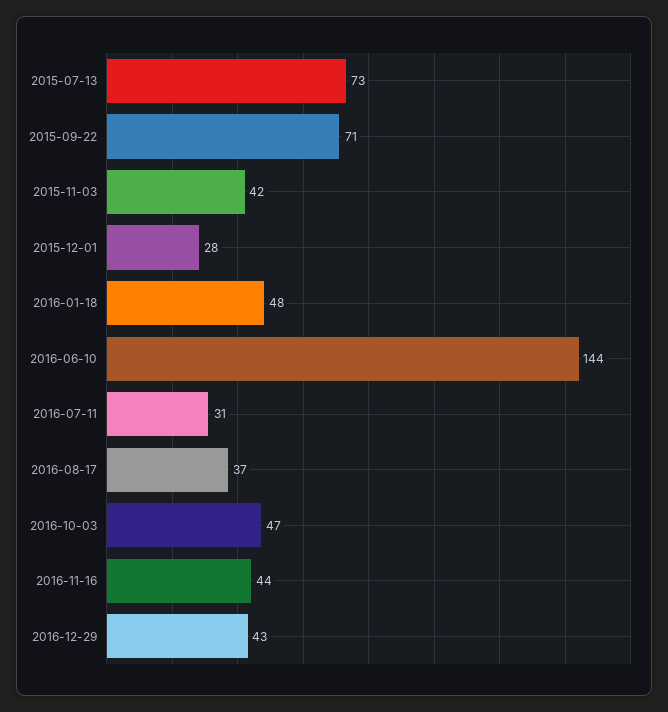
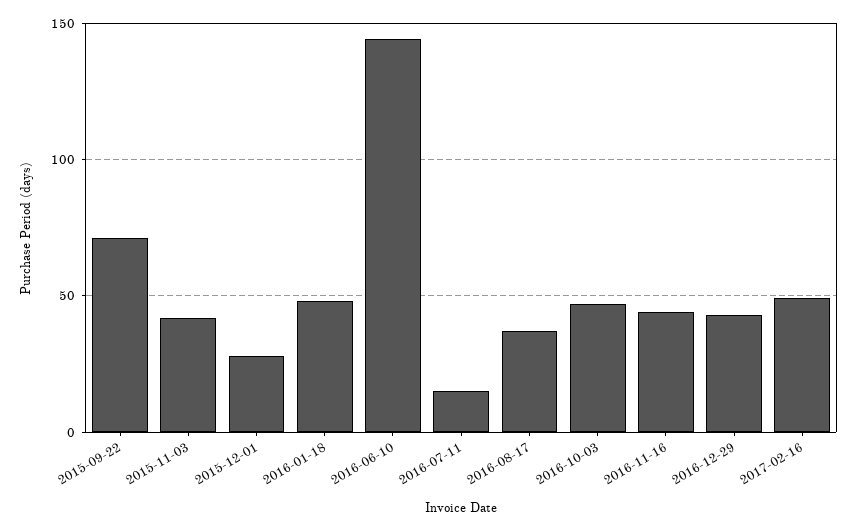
2015-07-13: 73 -> none
2016-07-11: 31 -> 15
2017-02-16: none -> 50

